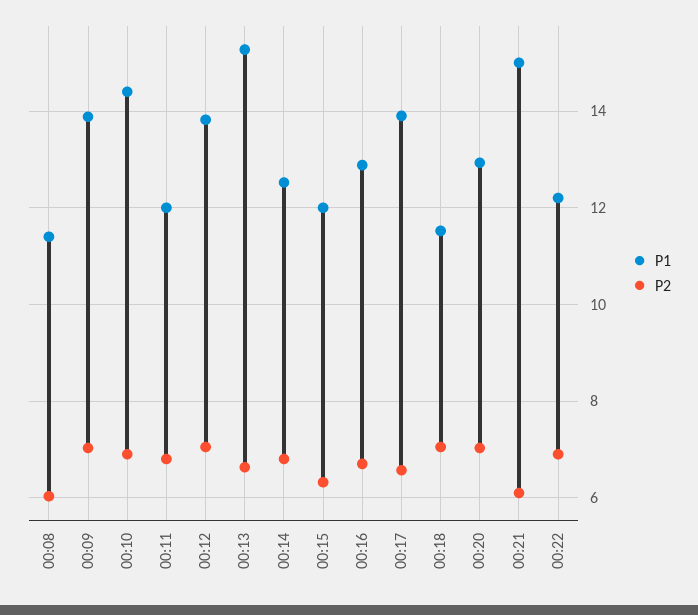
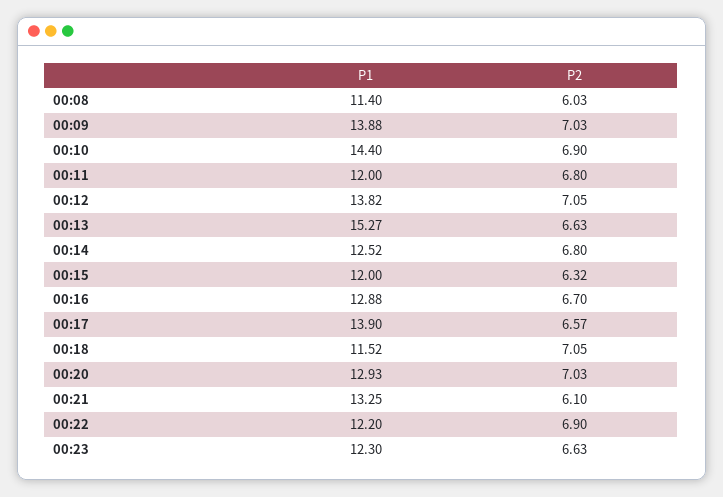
P1, 00:21: 15 -> 13.25
P1, 00:23: none -> 12.3
P2, 00:23: none -> 6.63

